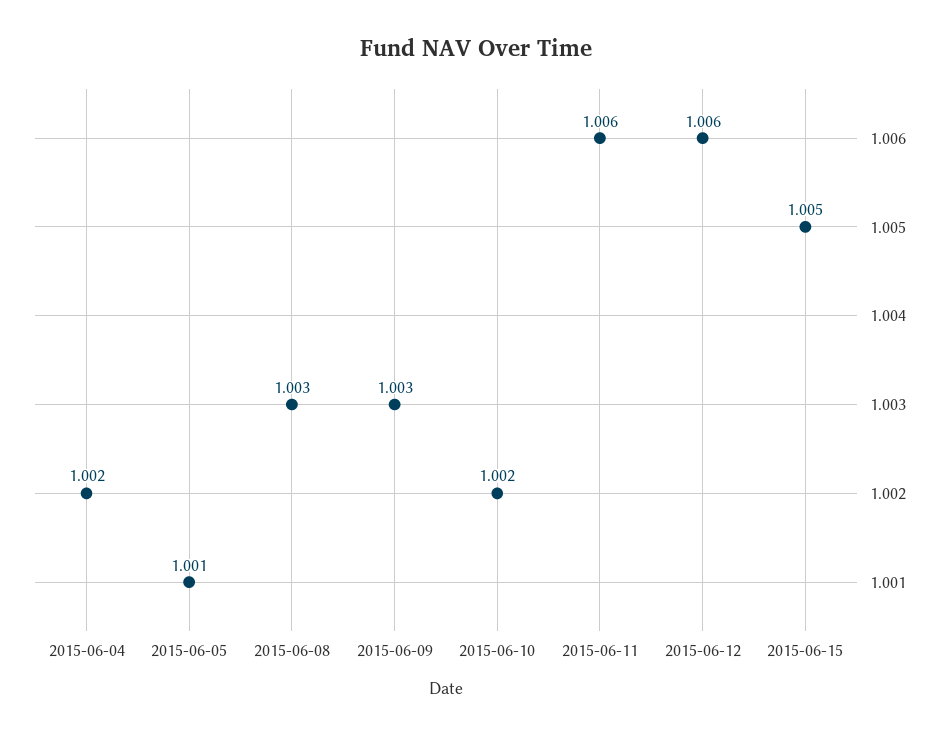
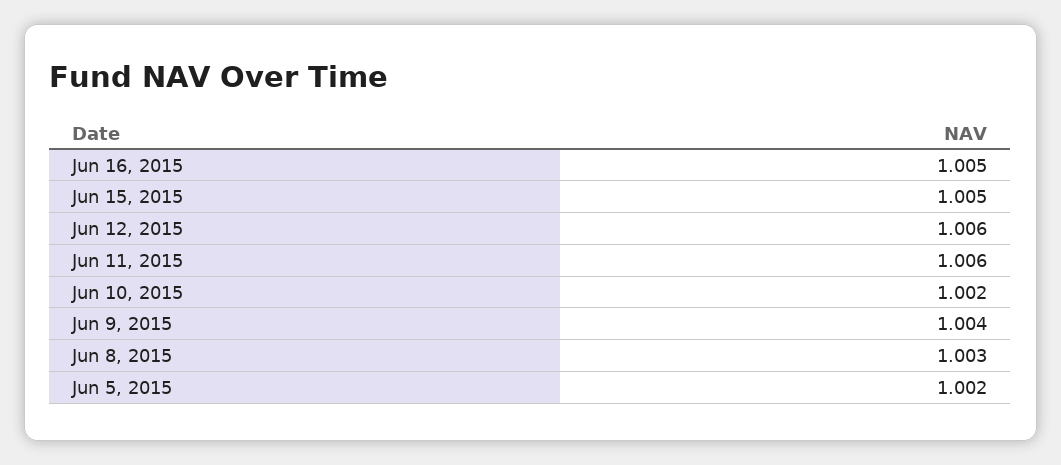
2015-06-04: 1.002 -> none
2015-06-05: 1.001 -> 1.002
2015-06-09: 1.003 -> 1.004
Jun 16, 2015: none -> 1.005

